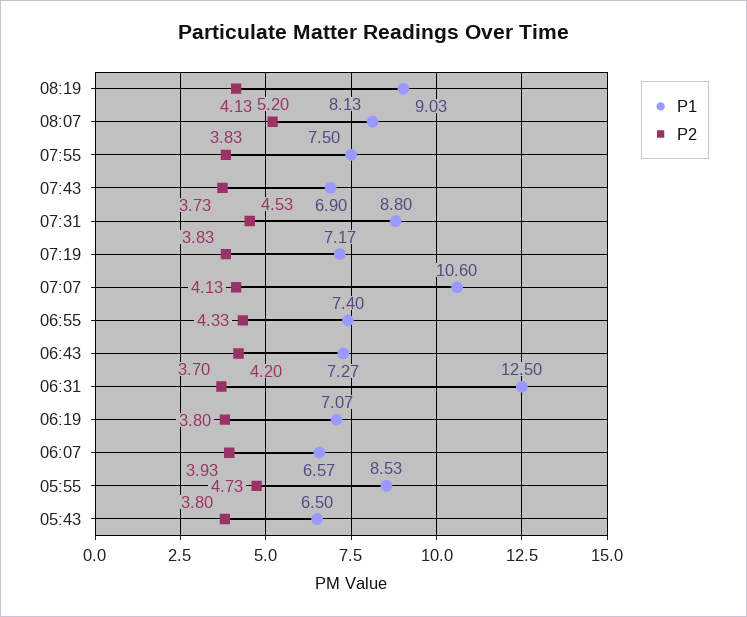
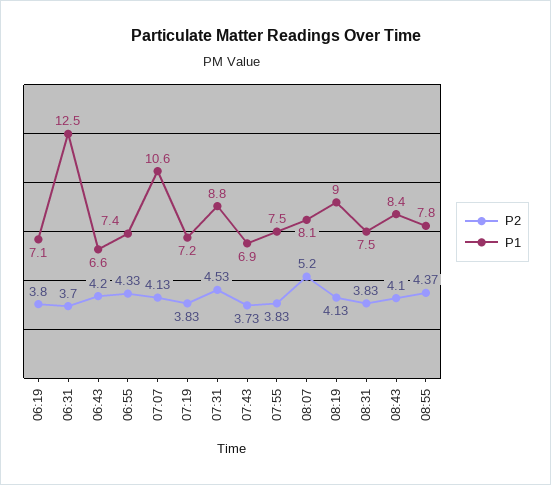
P1, 06:43: 7.27 -> 6.6
P1, 06:07: 6.57 -> none
P2, 06:07: 3.93 -> none
P1, 05:55: 8.53 -> none
P2, 05:55: 4.73 -> none
P1, 05:43: 6.5 -> none
P2, 05:43: 3.8 -> none
P2, 08:31: none -> 3.83
P1, 08:31: none -> 7.5
P2, 08:43: none -> 4.1
P1, 08:43: none -> 8.4
P2, 08:55: none -> 4.37
P1, 08:55: none -> 7.8

